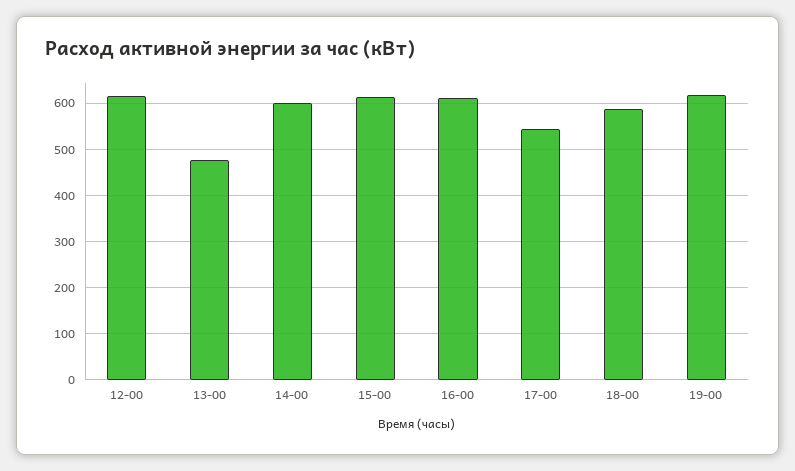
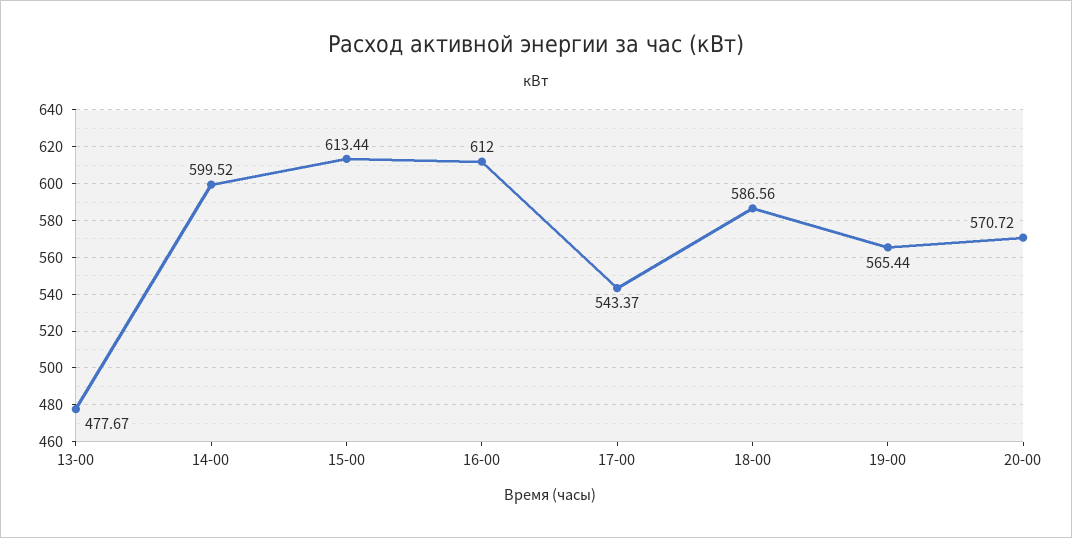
12-00: 620 -> none
19-00: 620 -> 565.44
20-00: none -> 570.72

